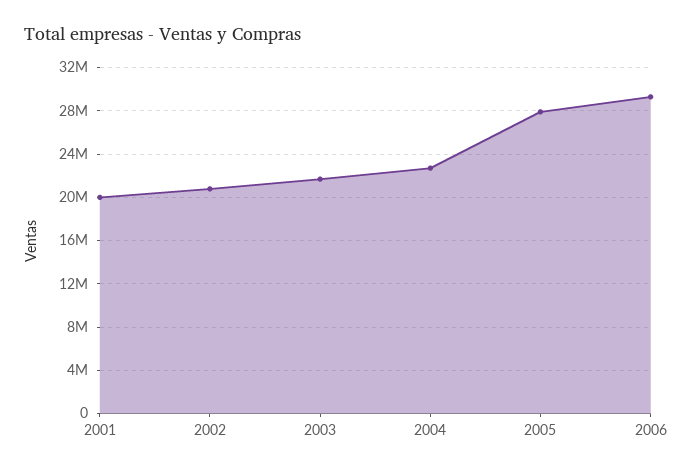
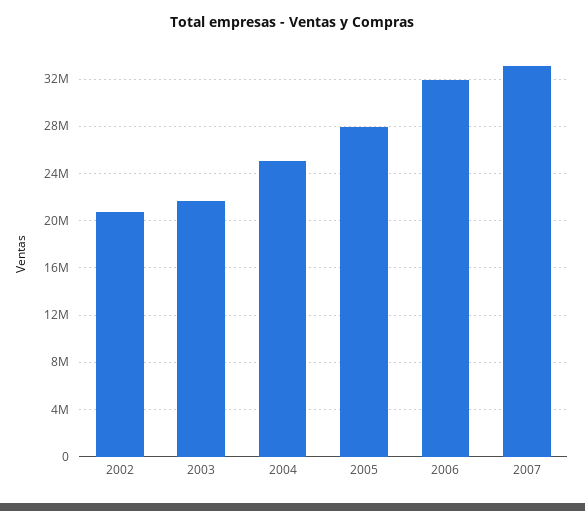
2001: 20000000 -> none
2004: 23000000 -> 25000000
2006: 29000000 -> 32000000
2007: none -> 33000000

